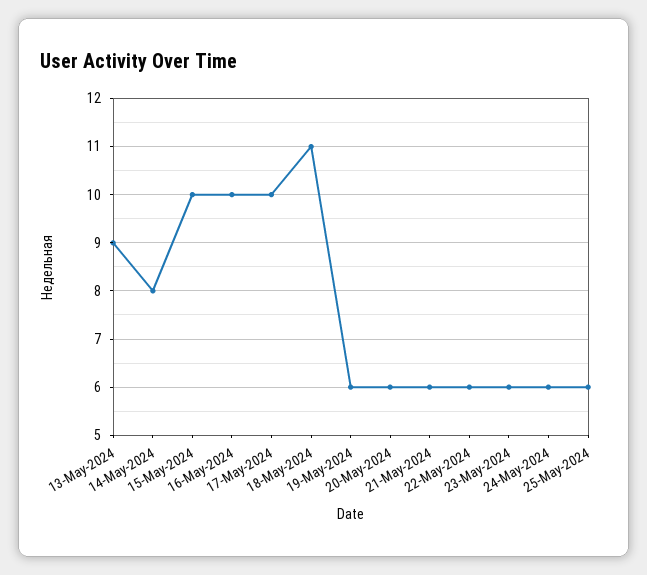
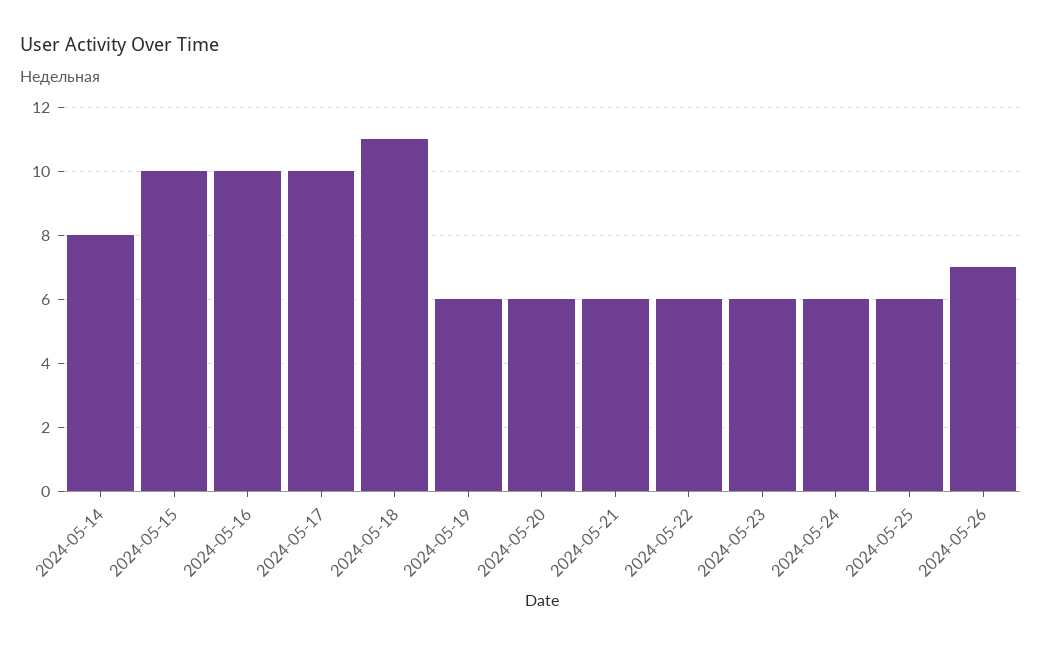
13-May-2024: 9 -> none
2024-05-26: none -> 7

